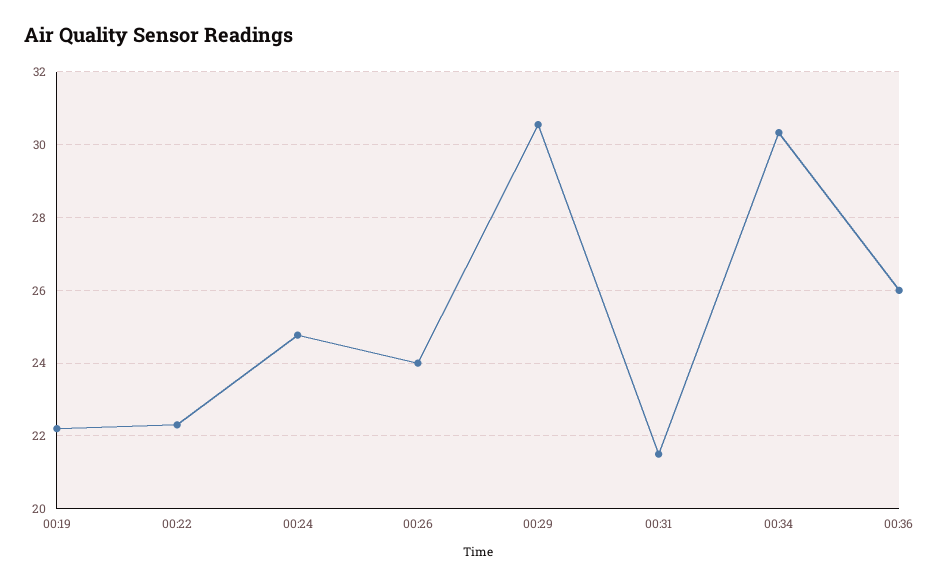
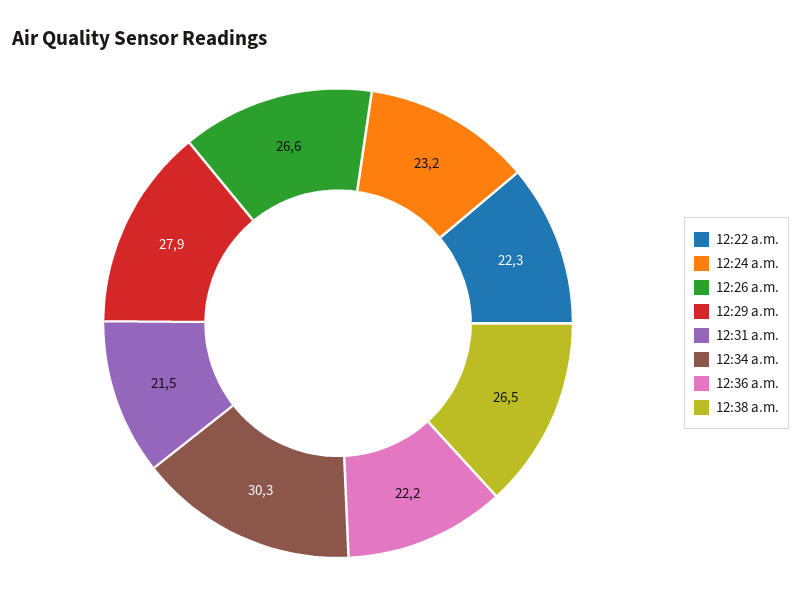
00:19: 22.2 -> none
00:24: 24.8 -> 23.2
00:26: 24 -> 26.6
00:29: 30.6 -> 27.9
00:36: 26 -> 22.2
12:38 a.m.: none -> 26.5

